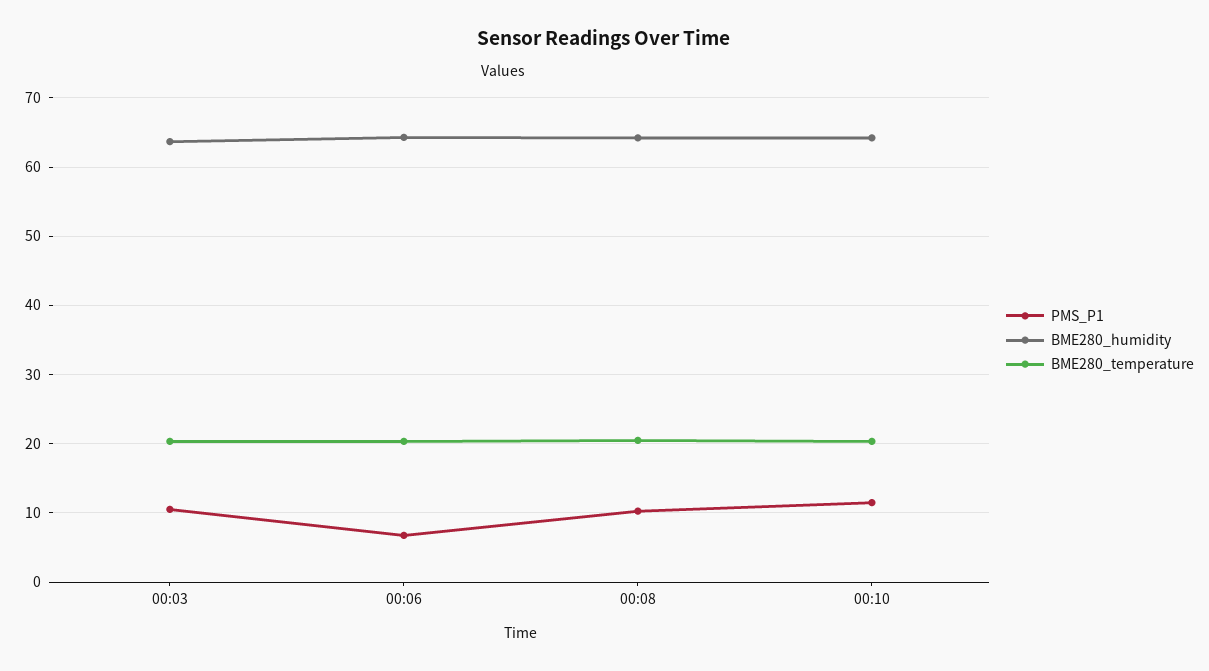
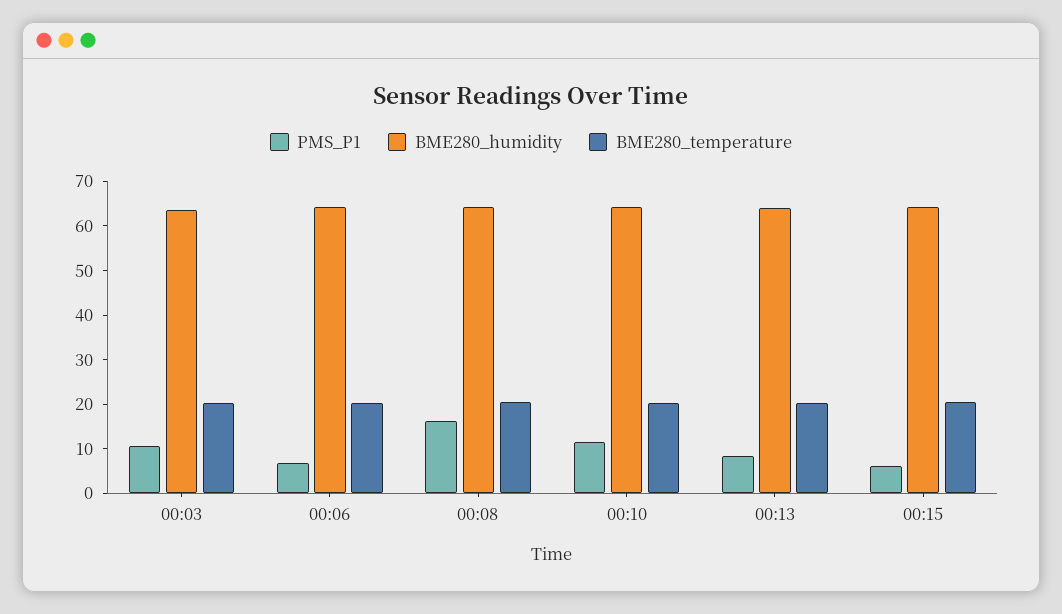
PMS_P1, 00:08: 10 -> 16
PMS_P1, 00:13: none -> 8
BME280_humidity, 00:13: none -> 64
BME280_temperature, 00:13: none -> 20
PMS_P1, 00:15: none -> 6
BME280_humidity, 00:15: none -> 64
BME280_temperature, 00:15: none -> 20

